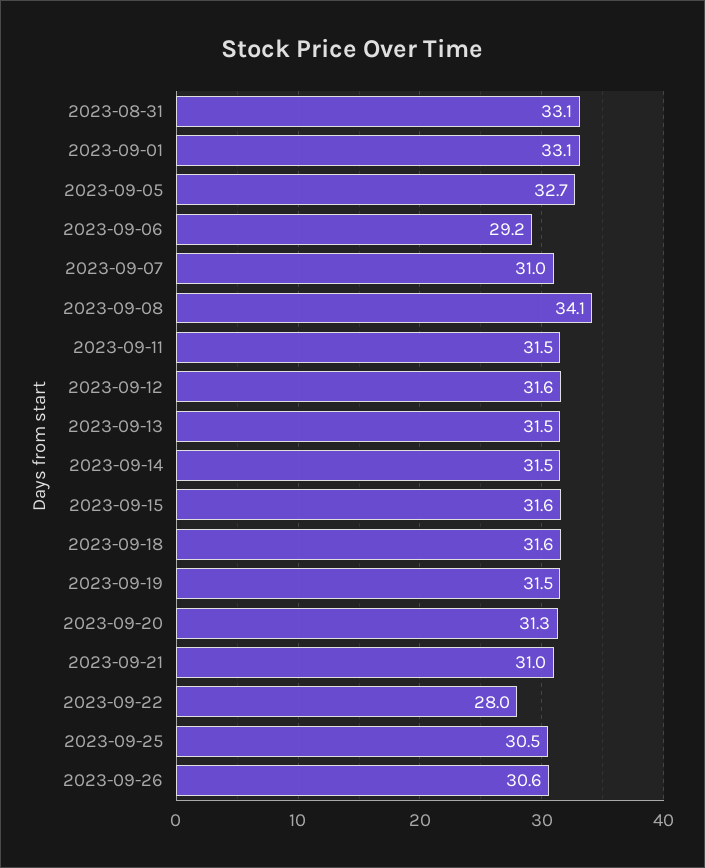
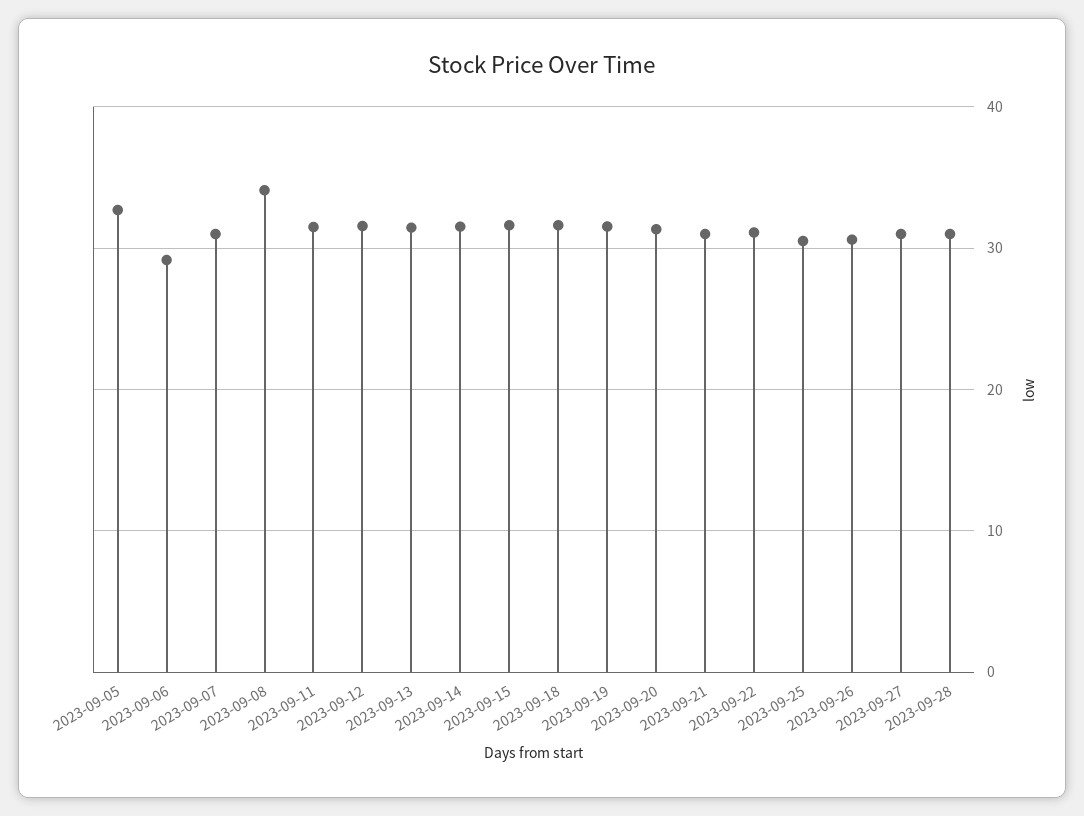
2023-08-31: 33.1 -> none
2023-09-01: 33.1 -> none
2023-09-22: 28 -> 31
2023-09-27: none -> 31
2023-09-28: none -> 31

